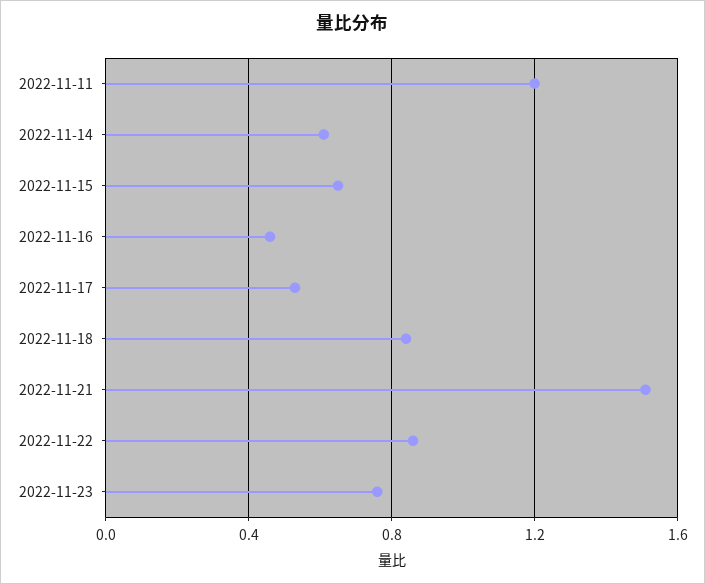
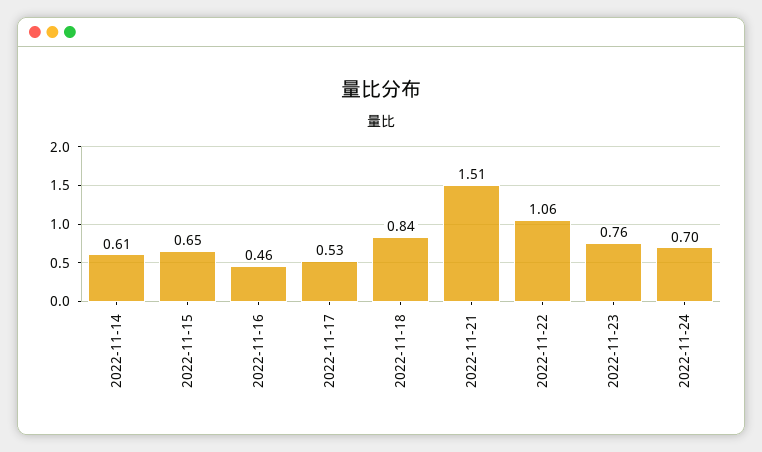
2022-11-11: 1.2 -> none
2022-11-22: 0.85 -> 1.06
2022-11-24: none -> 0.7

